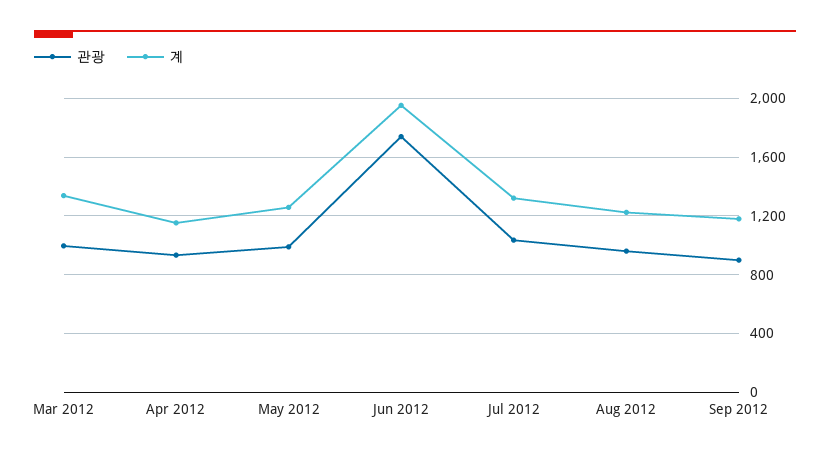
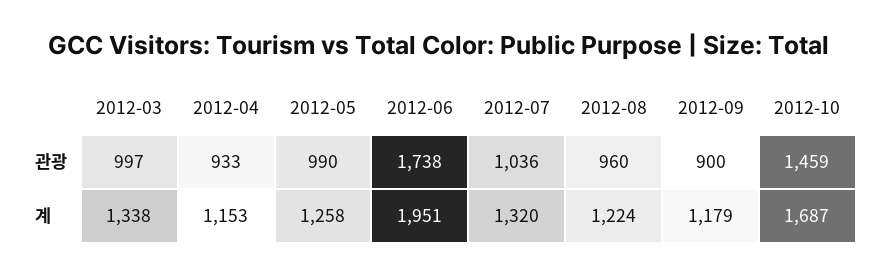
관광, 2012-10: none -> 1459
계, 2012-10: none -> 1687

